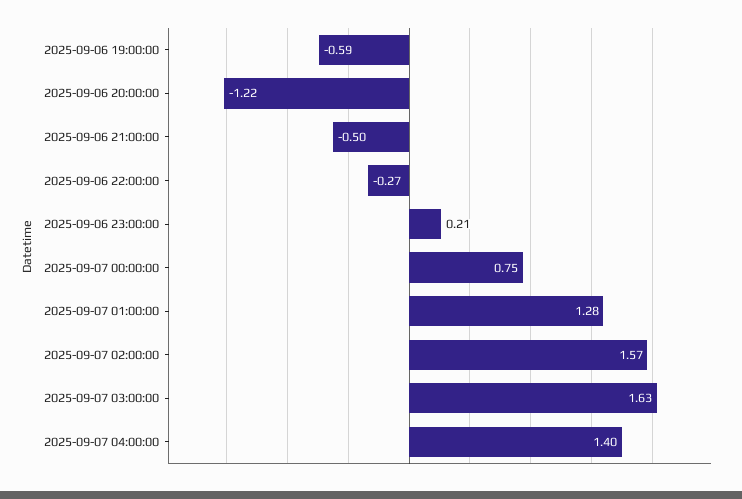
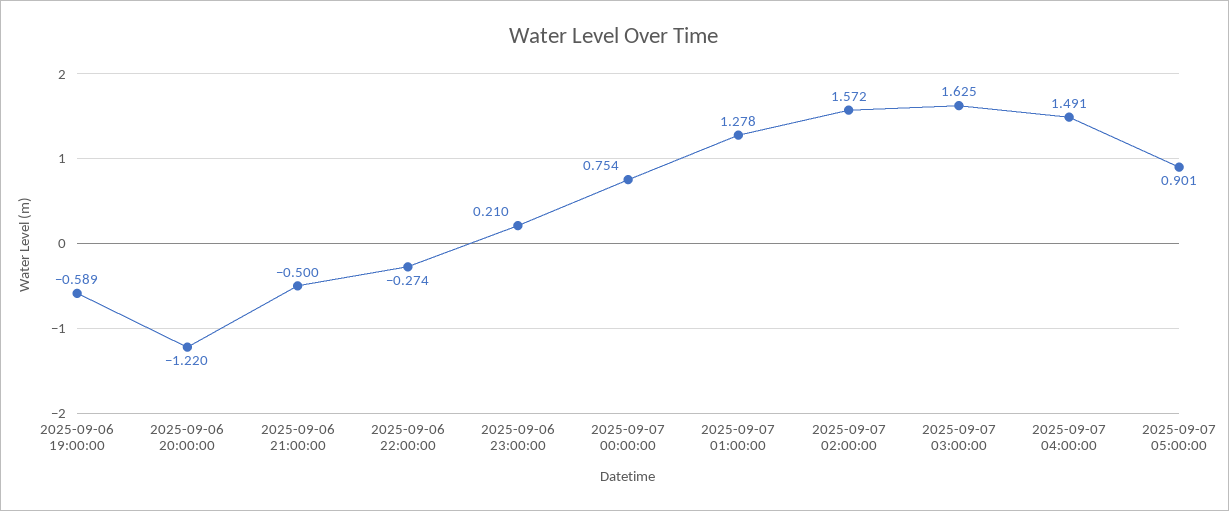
2025-09-07 04:00:00: 1.4 -> 1.491
2025-09-07 05:00:00: none -> 0.901

